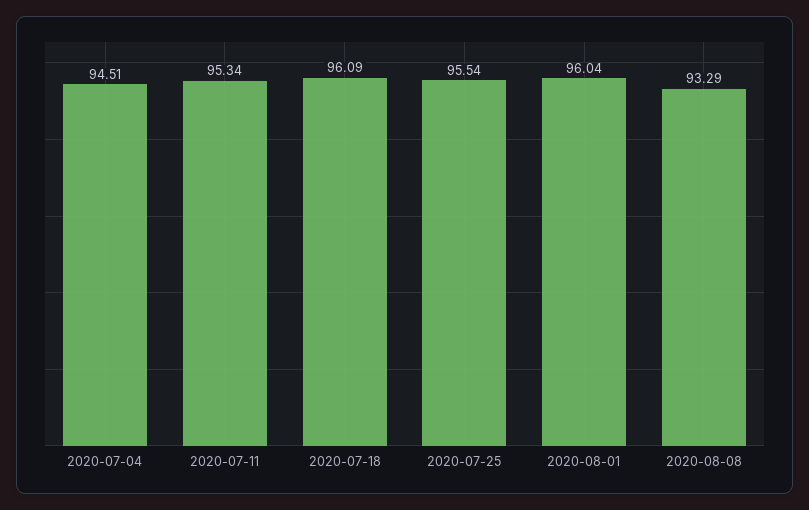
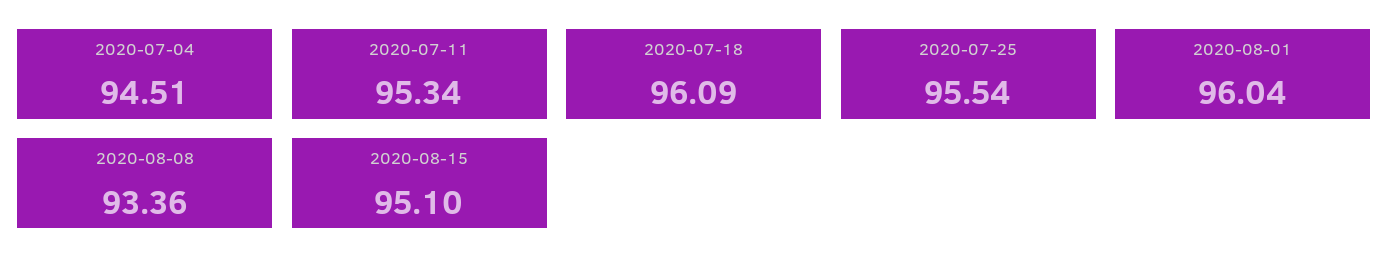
2020-08-08: 93.29 -> 93.36
2020-08-15: none -> 95.1

